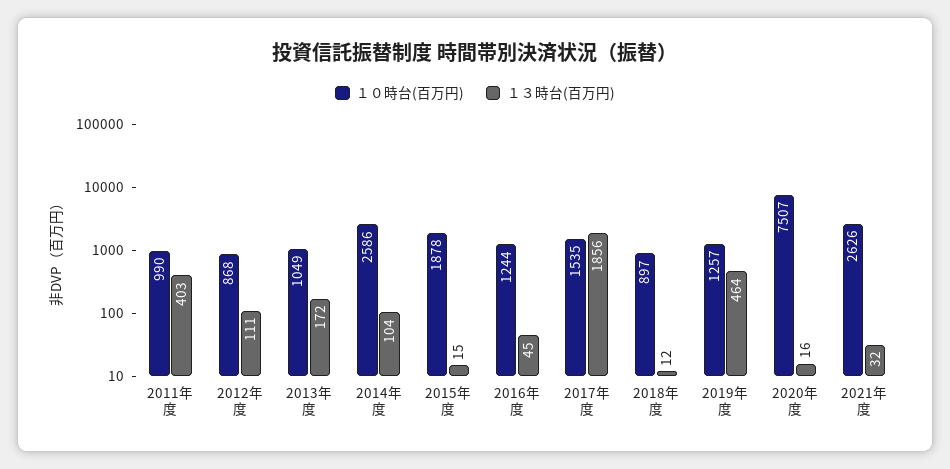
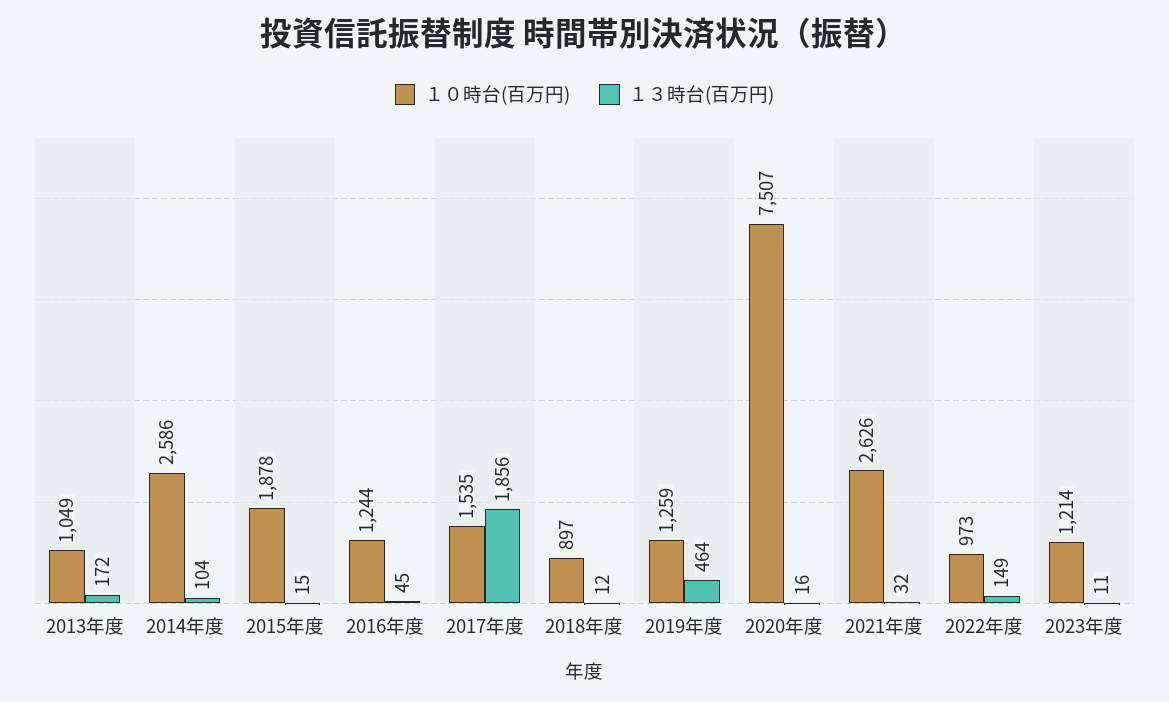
１０時台(百万円), 2011年度: 990 -> none
１３時台(百万円), 2011年度: 403 -> none
１０時台(百万円), 2012年度: 868 -> none
１３時台(百万円), 2012年度: 111 -> none
１０時台(百万円), 2019年度: 1257 -> 1259
１０時台(百万円), 2022年度: none -> 973
１３時台(百万円), 2022年度: none -> 149
１０時台(百万円), 2023年度: none -> 1214
１３時台(百万円), 2023年度: none -> 11

